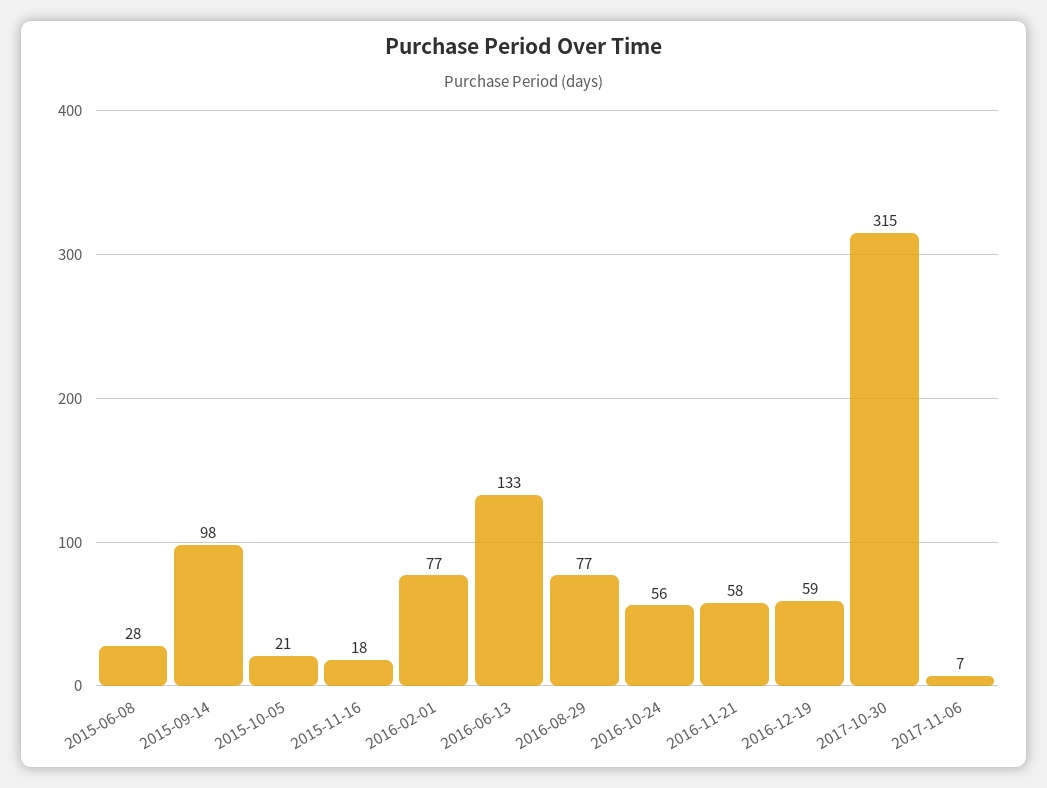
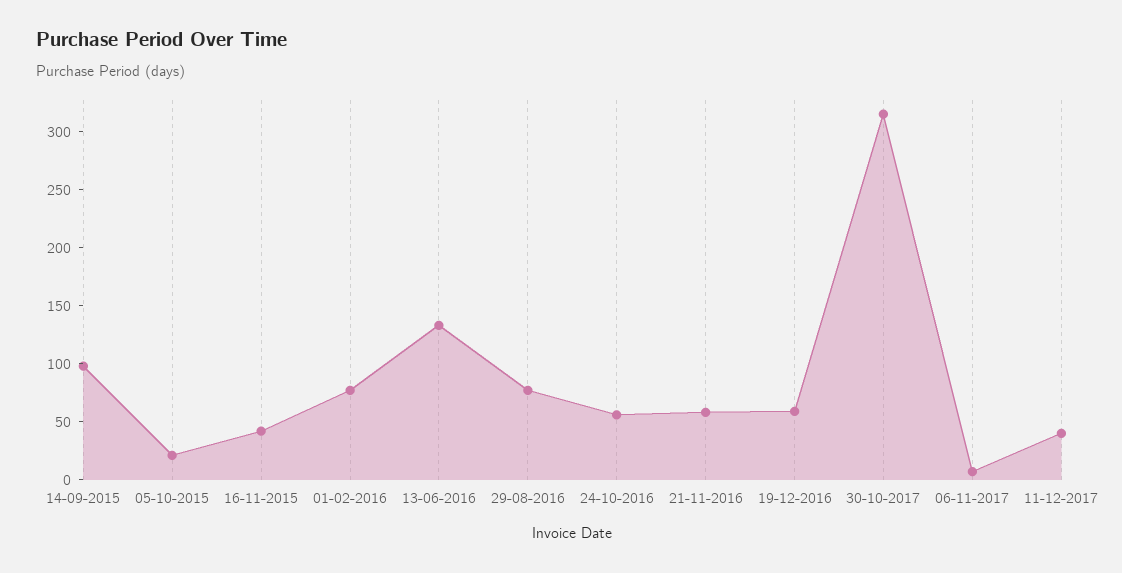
2015-06-08: 28 -> none
2015-11-16: 18 -> 40
11-12-2017: none -> 40

